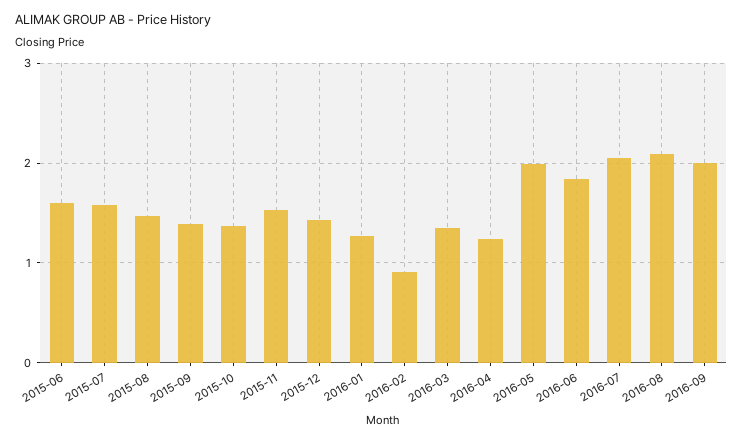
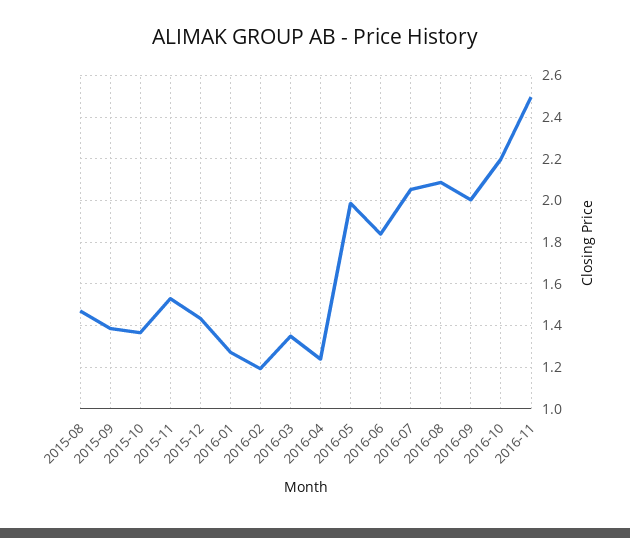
2015-06: 1.6 -> none
2015-07: 1.6 -> none
2016-02: 0.9 -> 1.2
2016-10: none -> 2.2
2016-11: none -> 2.5

